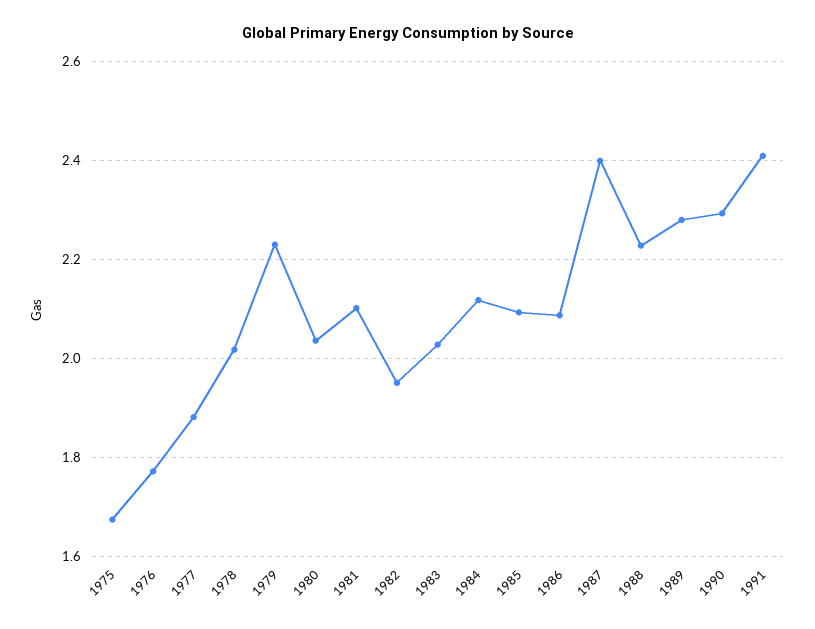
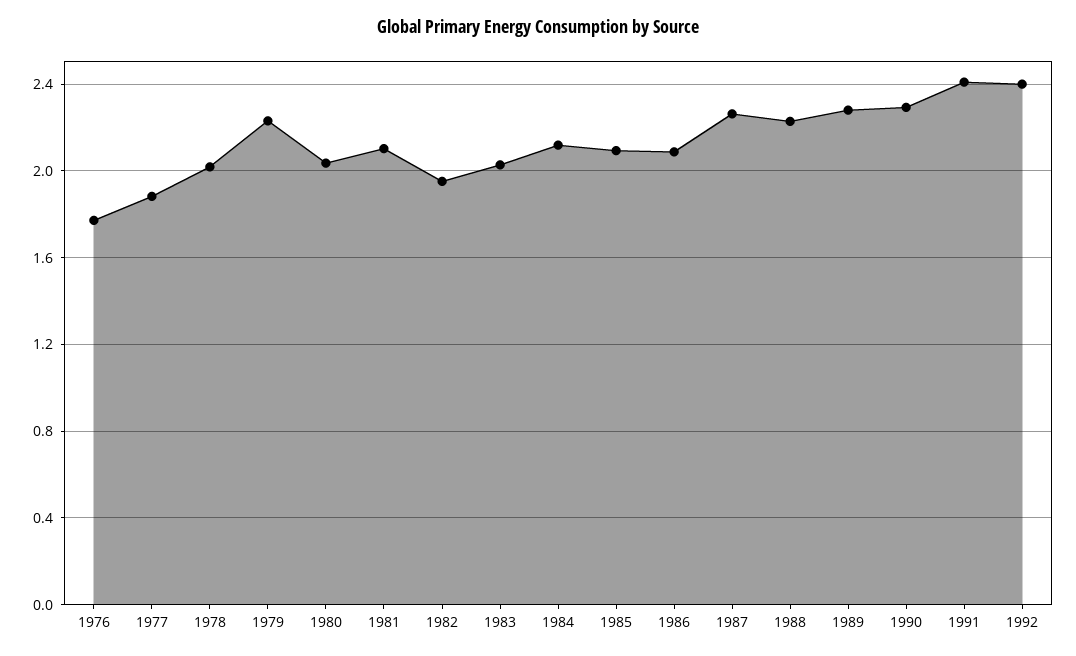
1975: 1.68 -> none
1987: 2.4 -> 2.25
1992: none -> 2.4

